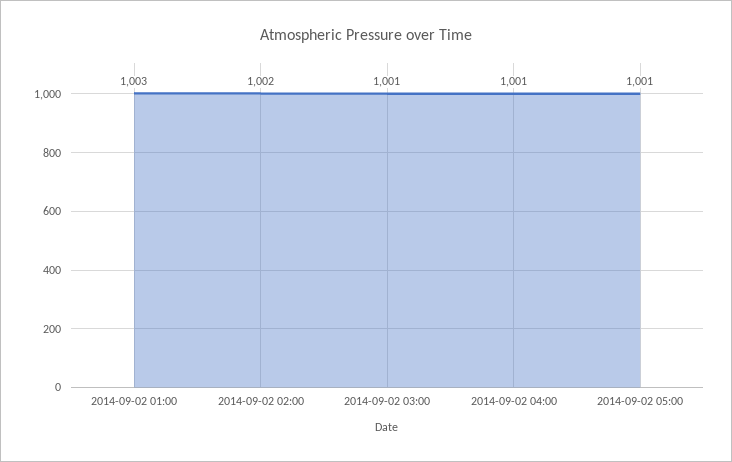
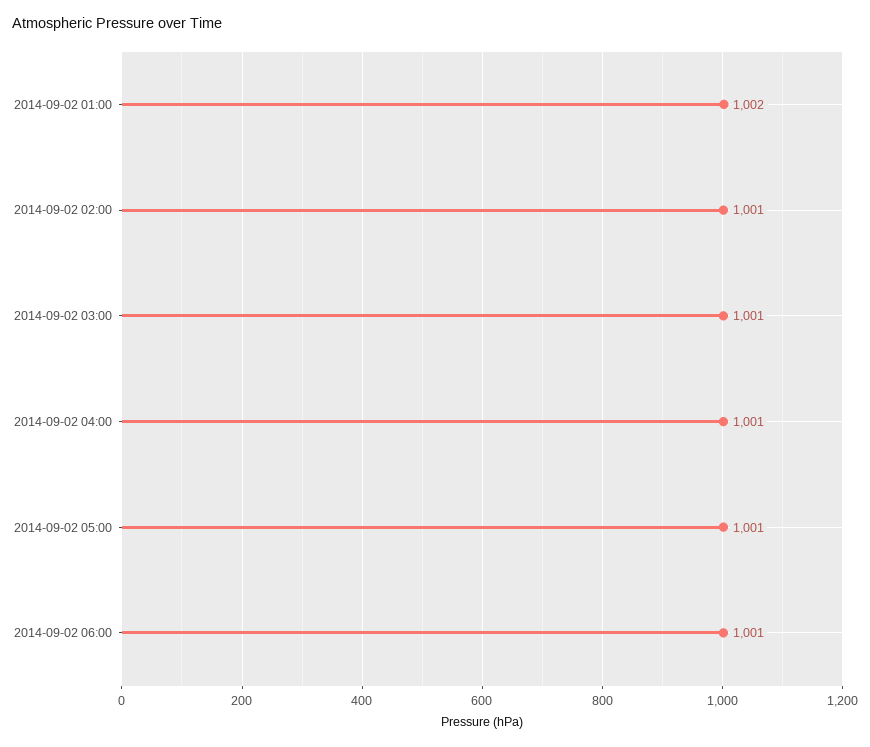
2014-09-02 01:00: 1003 -> 1002
2014-09-02 02:00: 1002 -> 1001
2014-09-02 06:00: none -> 1001

